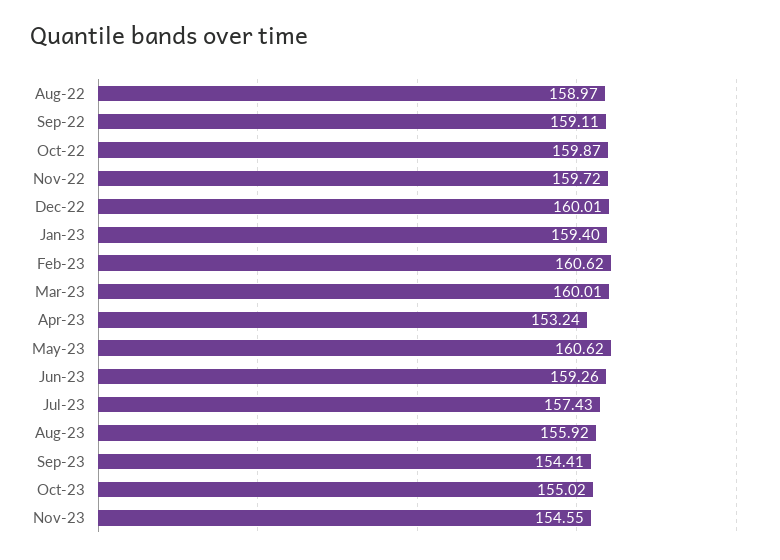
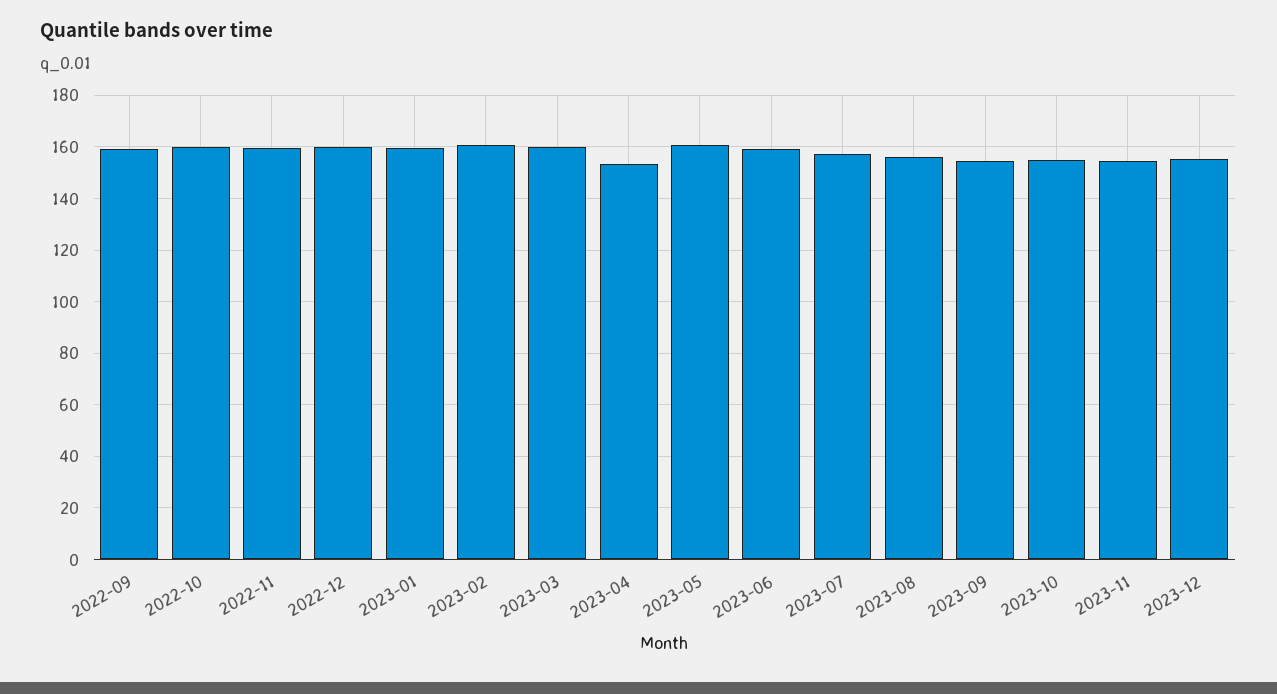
Aug-22: 158.97 -> none
2023-12: none -> 155

